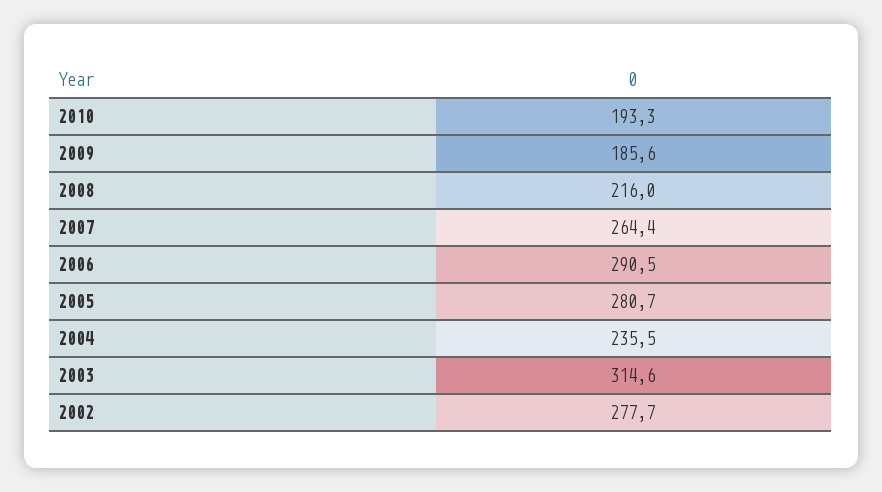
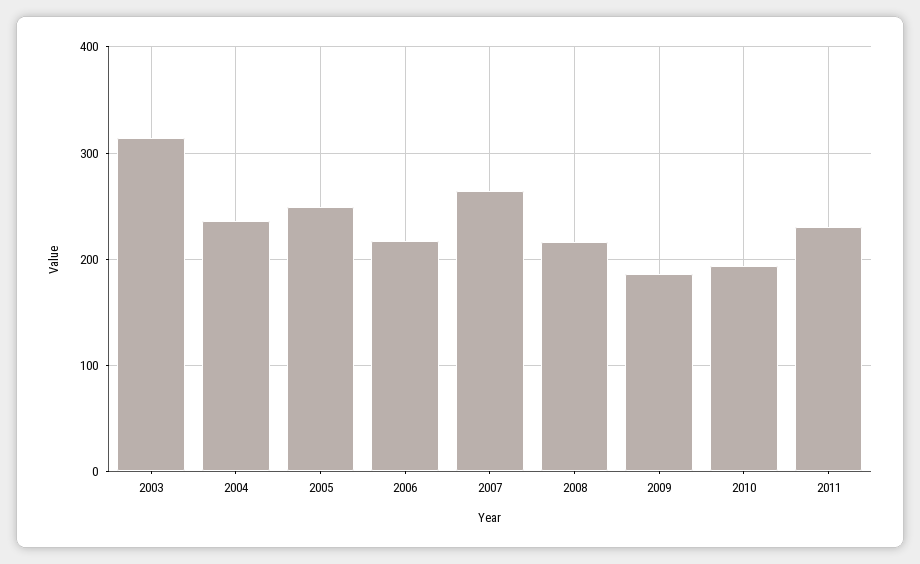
2006: 290.5 -> 220
2005: 280.7 -> 250
2002: 277.7 -> none
2011: none -> 230

